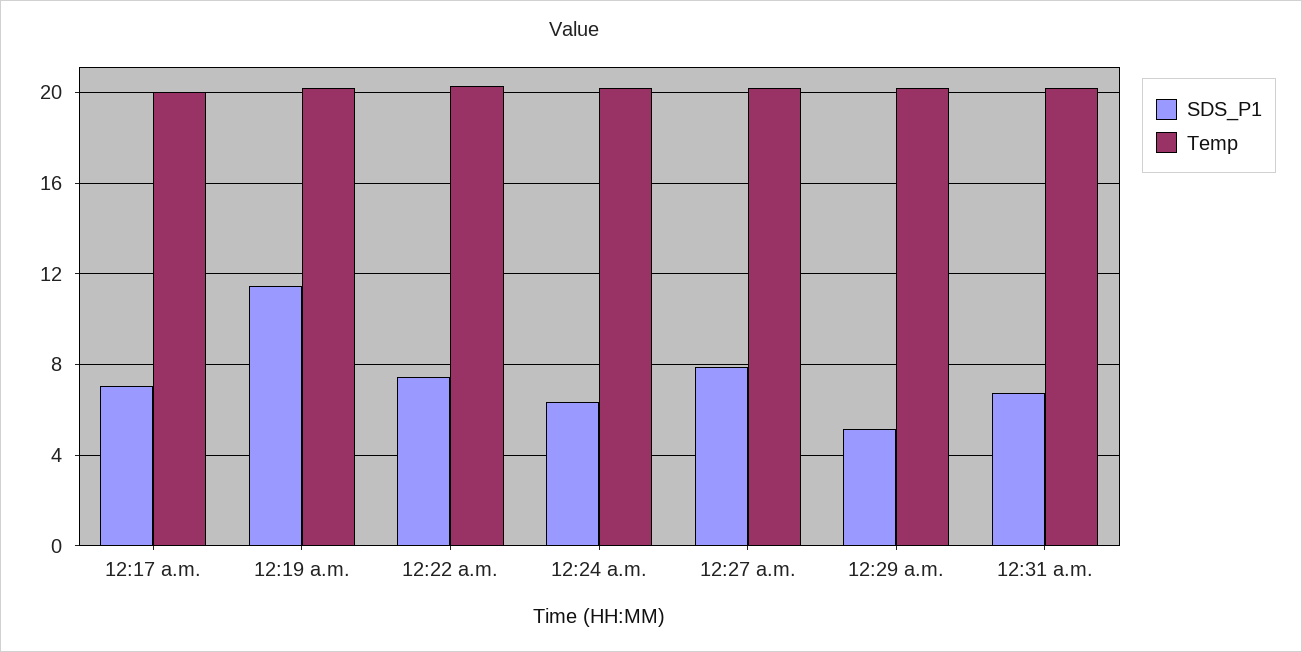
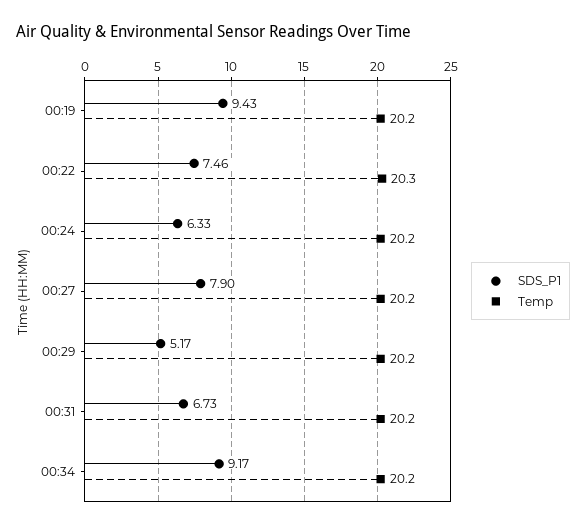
SDS_P1, 12:17 a.m.: 7 -> none
Temp, 12:17 a.m.: 20 -> none
SDS_P1, 12:19 a.m.: 11.5 -> 9.43
SDS_P1, 00:34: none -> 9.17
Temp, 00:34: none -> 20.2

